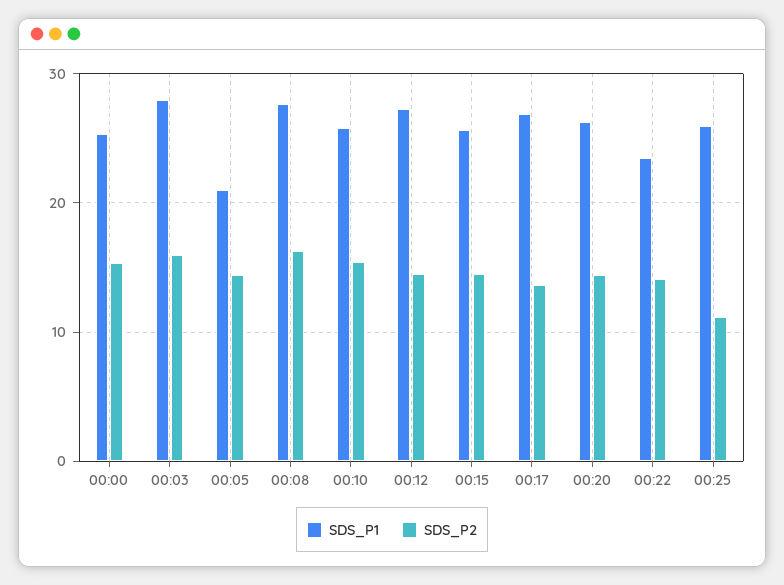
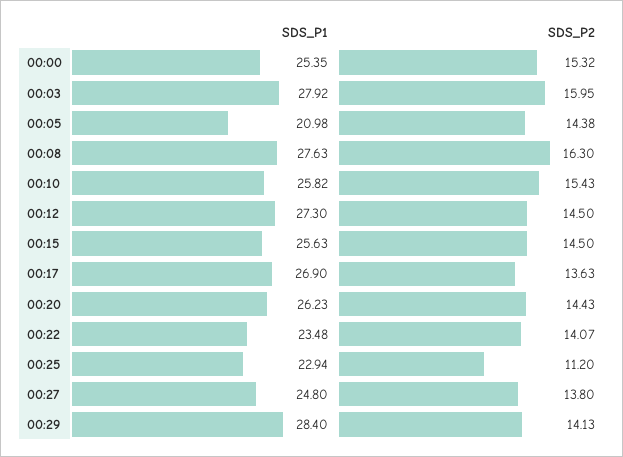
SDS_P1, 00:25: 26 -> 22.94
SDS_P1, 00:27: none -> 24.8
SDS_P2, 00:27: none -> 13.8
SDS_P1, 00:29: none -> 28.4
SDS_P2, 00:29: none -> 14.13

